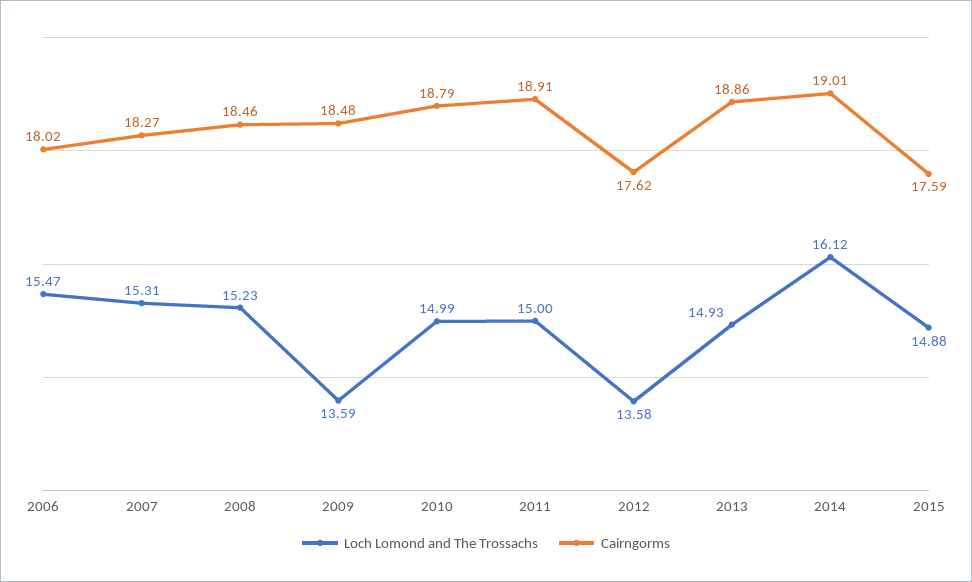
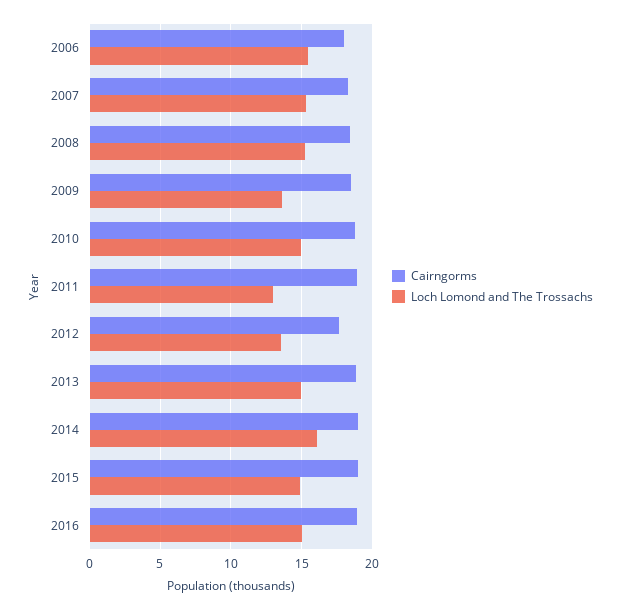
Loch Lomond and The Trossachs, 2011: 15 -> 13
Cairngorms, 2015: 17.59 -> 19
Cairngorms, 2016: none -> 19
Loch Lomond and The Trossachs, 2016: none -> 15

